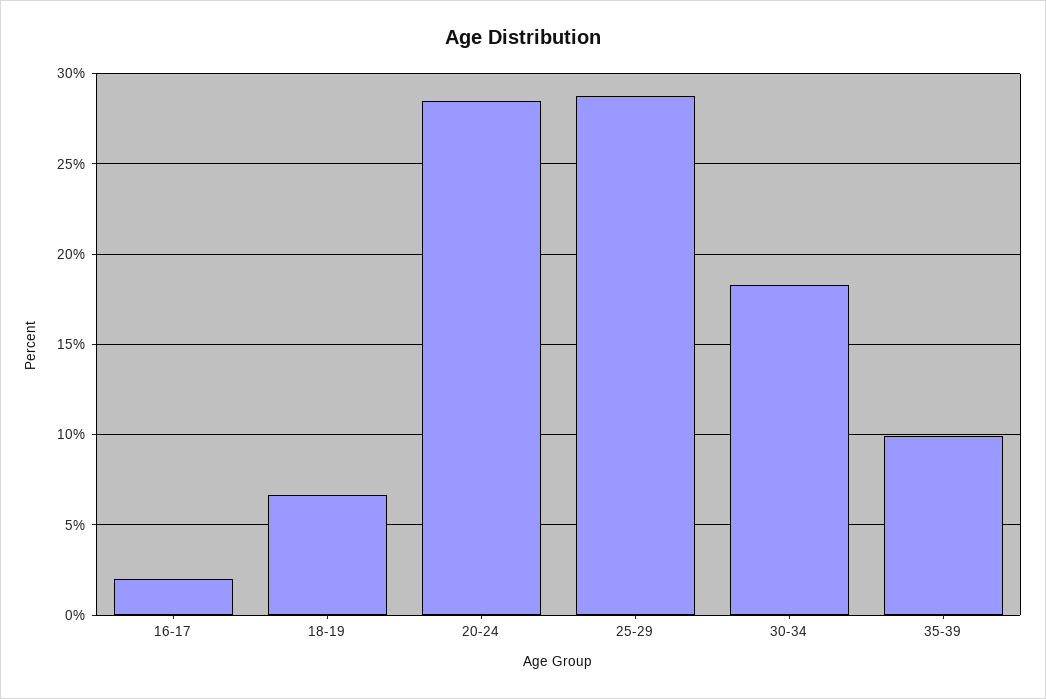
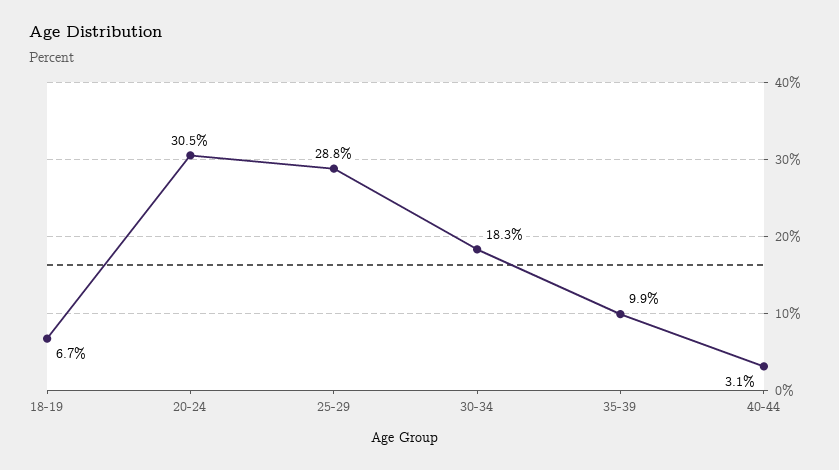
16-17: 2 -> none
20-24: 28.5 -> 30.5
40-44: none -> 3.1

